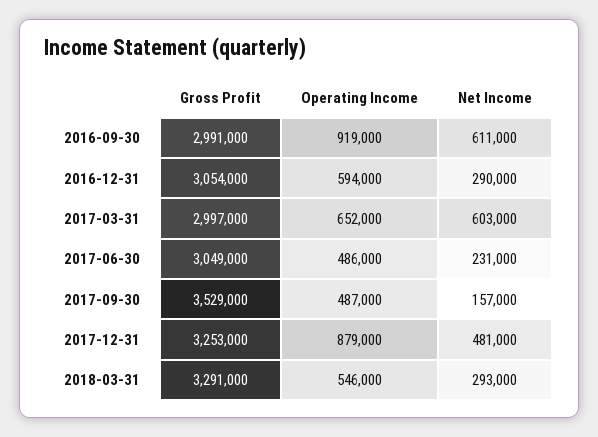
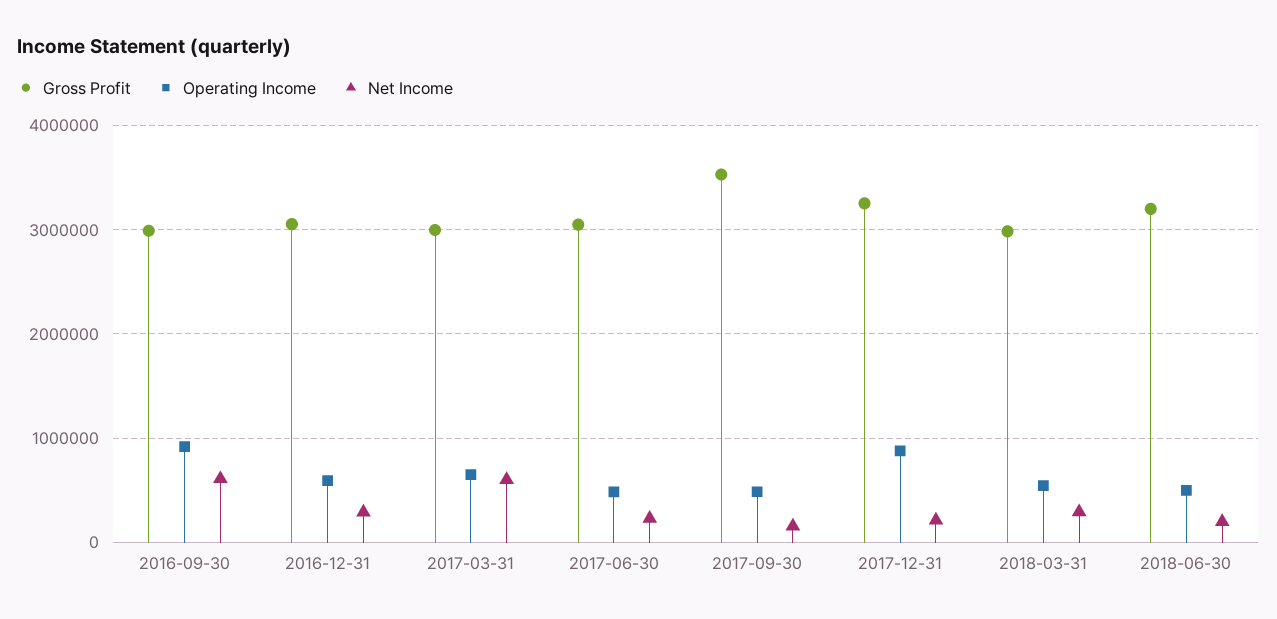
Net Income, 2017-12-31: 481000 -> 200000
Gross Profit, 2018-03-31: 3291000 -> 3000000
Gross Profit, 2018-06-30: none -> 3200000
Operating Income, 2018-06-30: none -> 500000
Net Income, 2018-06-30: none -> 200000

